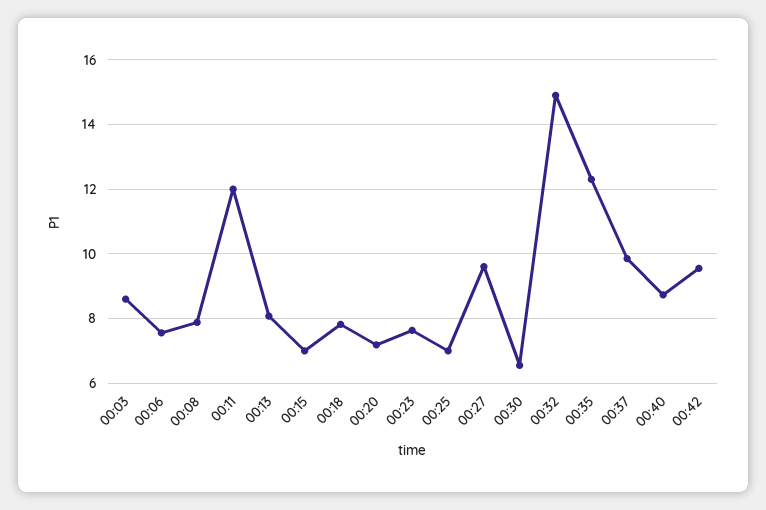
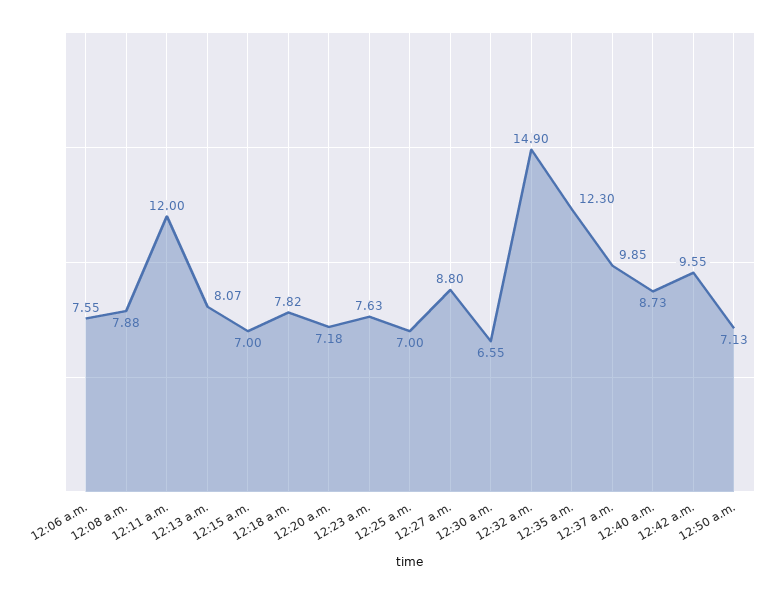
00:03: 8.6 -> none
00:27: 9.6 -> 8.8
12:50 a.m.: none -> 7.13

